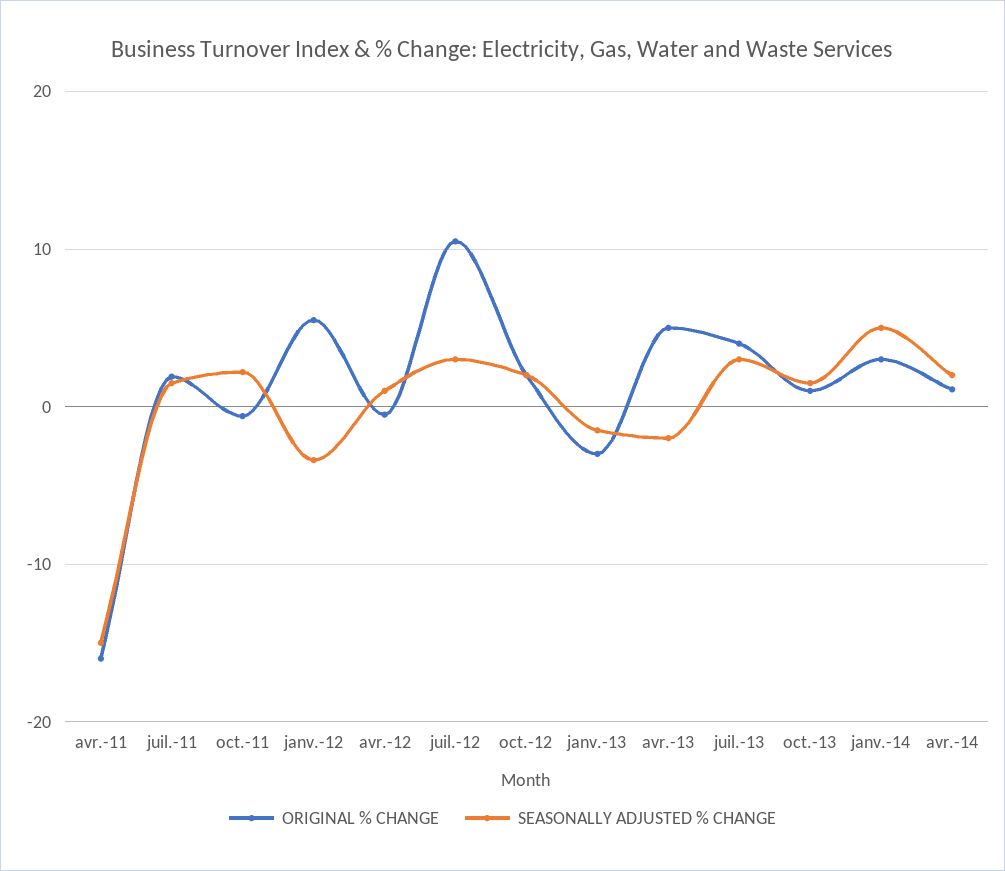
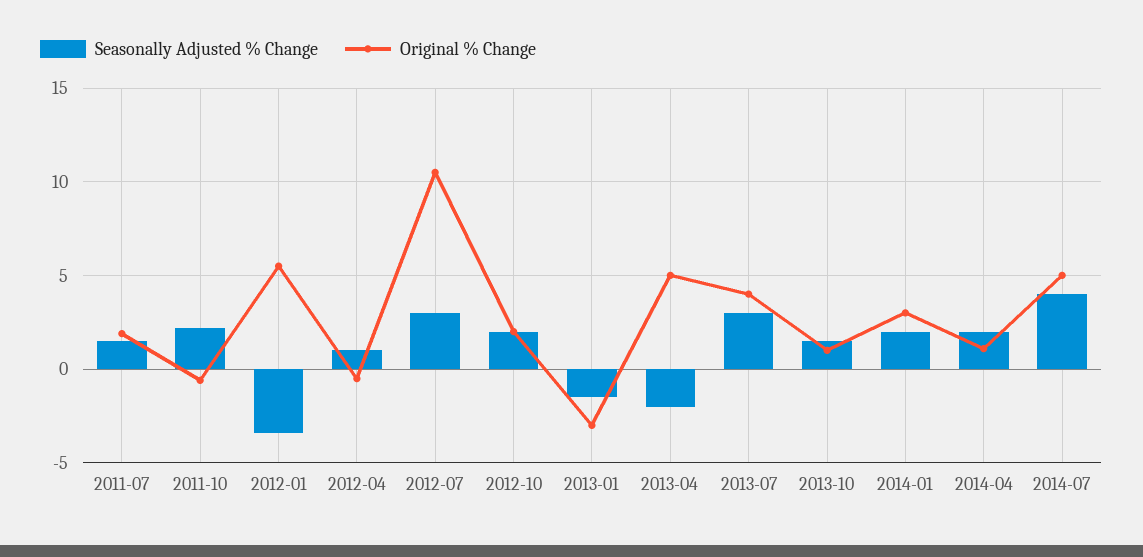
ORIGINAL % CHANGE, avr.-11: -16 -> none
SEASONALLY ADJUSTED % CHANGE, avr.-11: -15 -> none
SEASONALLY ADJUSTED % CHANGE, janv.-14: 5 -> 2
SEASONALLY ADJUSTED % CHANGE, 2014-07: none -> 4
ORIGINAL % CHANGE, 2014-07: none -> 5

